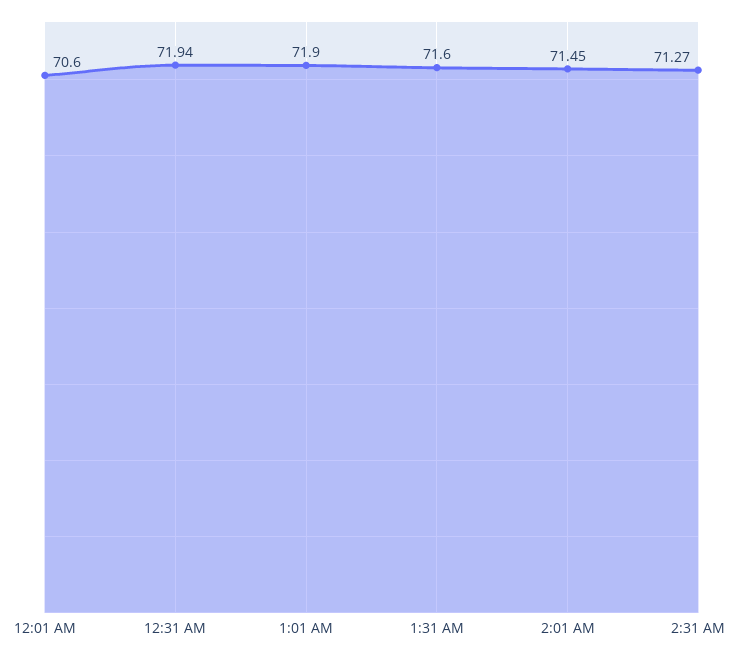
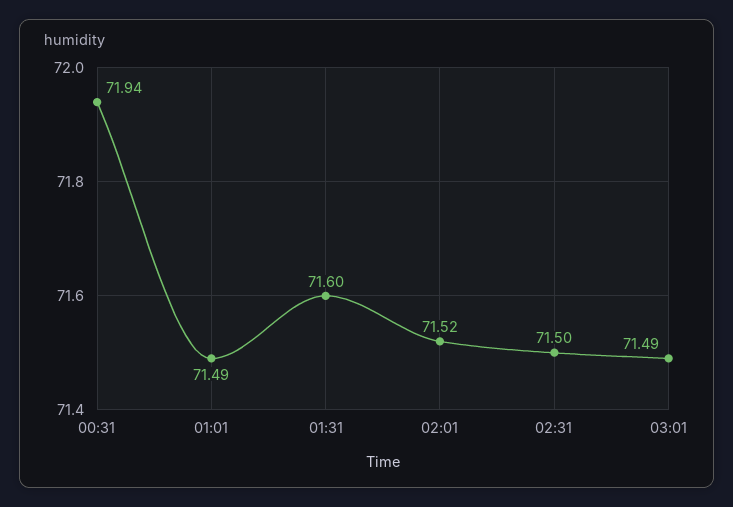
12:01 AM: 70.6 -> none
1:01 AM: 71.9 -> 71.49
2:01 AM: 71.45 -> 71.52
2:31 AM: 71.27 -> 71.5
03:01: none -> 71.49

